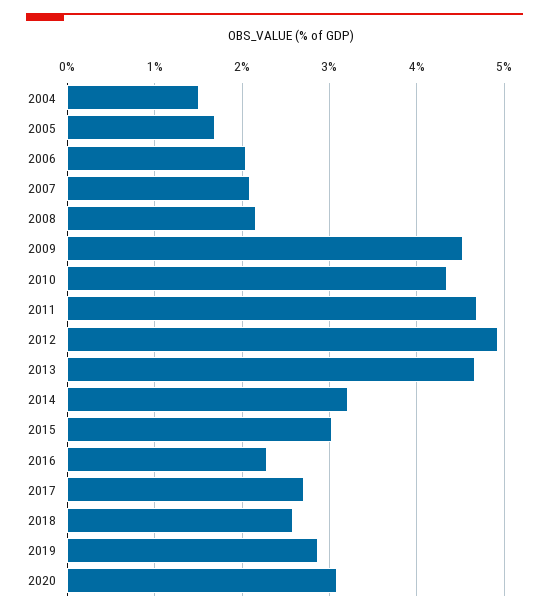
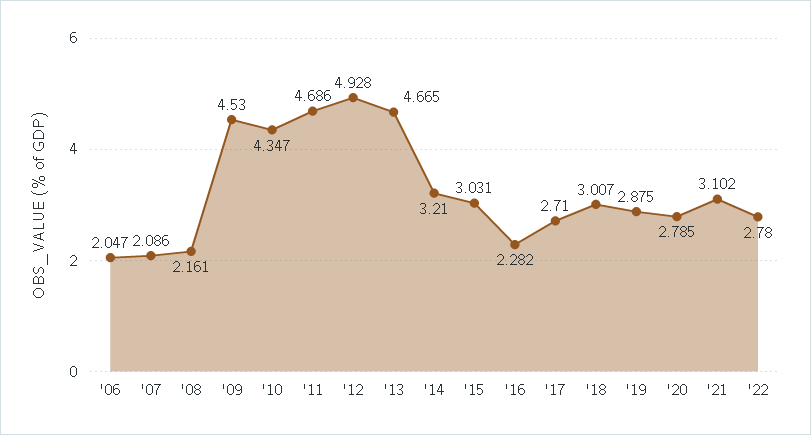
2004: 1.5 -> none
2005: 1.7 -> none
2018: 2.6 -> 3.007
2020: 3.1 -> 2.785
'21: none -> 3.102
'22: none -> 2.78

